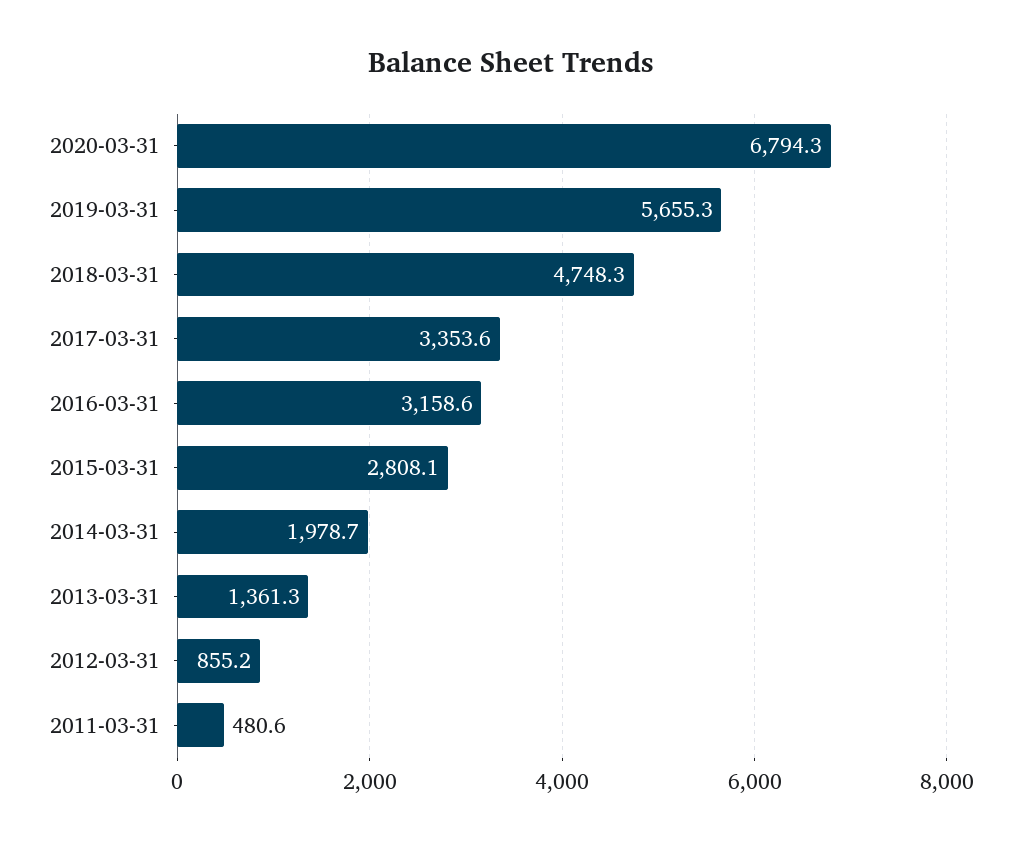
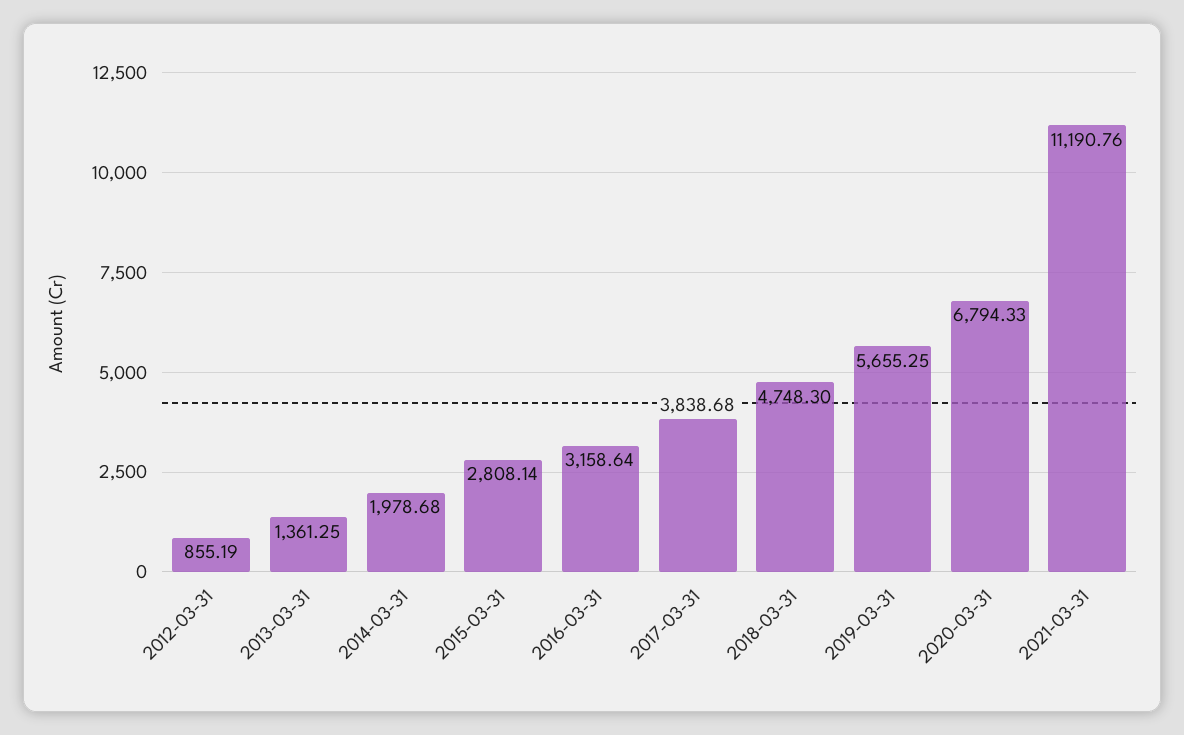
2017-03-31: 3353.6 -> 3838.68
2011-03-31: 480.6 -> none
2021-03-31: none -> 11190.76

